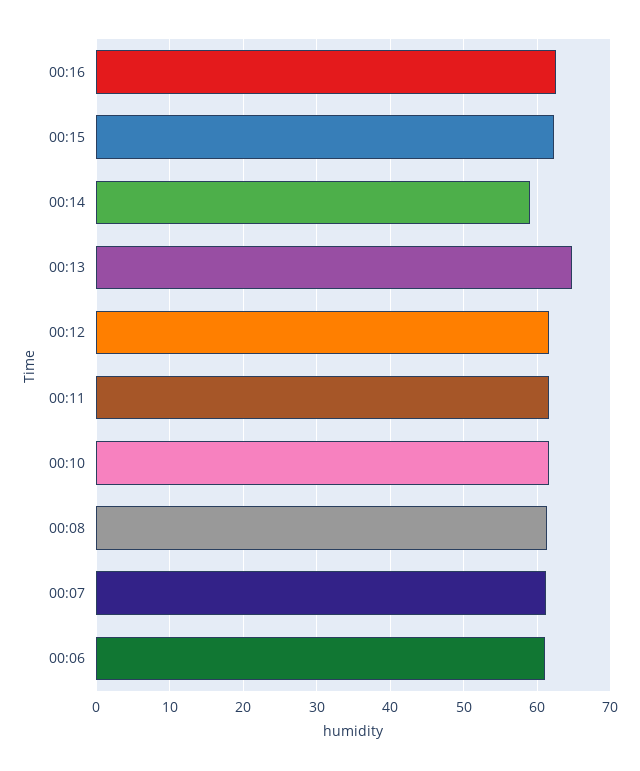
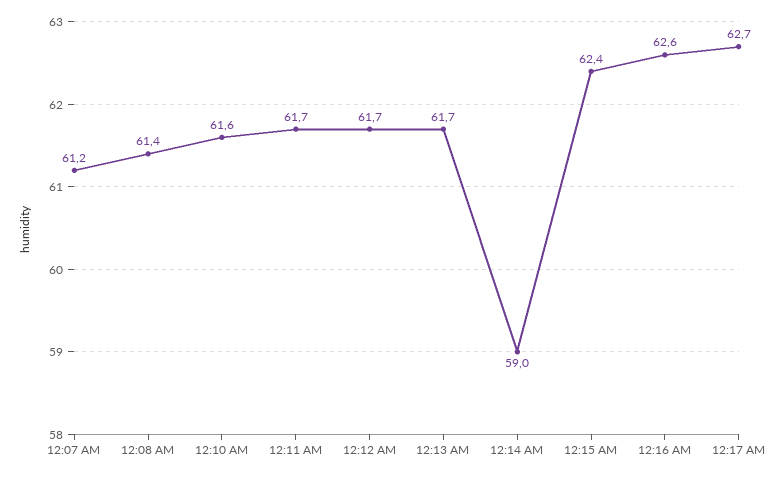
00:13: 65 -> 61.7
00:06: 61 -> none
12:17 AM: none -> 62.7

